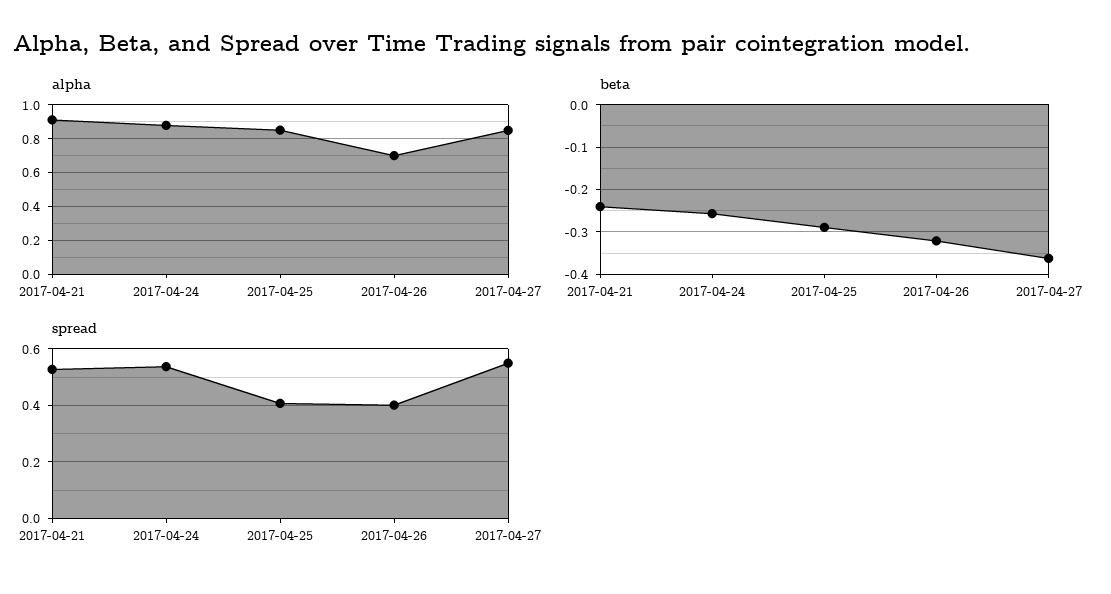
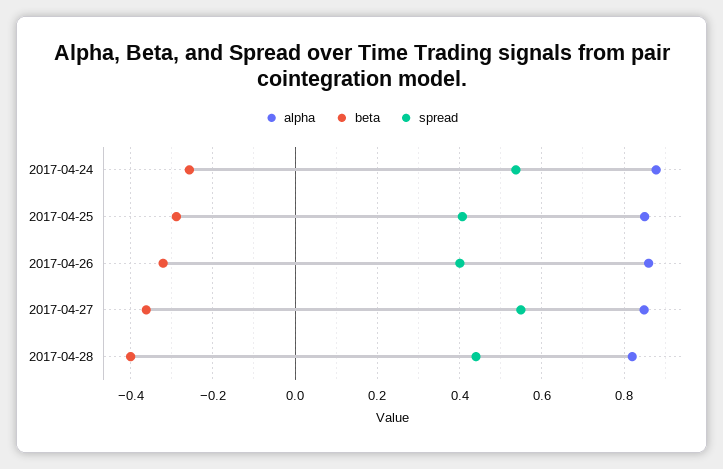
alpha, 2017-04-21: 0.9 -> none
alpha, 2017-04-26: 0.7 -> 0.86
beta, 2017-04-21: -0.24 -> none
spread, 2017-04-21: 0.525 -> none
alpha, 2017-04-28: none -> 0.82
beta, 2017-04-28: none -> -0.4
spread, 2017-04-28: none -> 0.44

